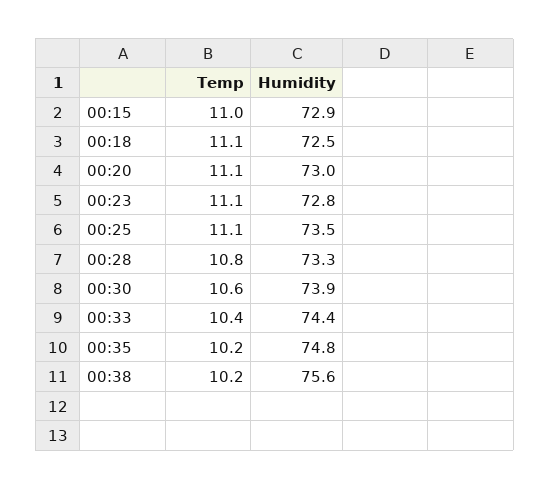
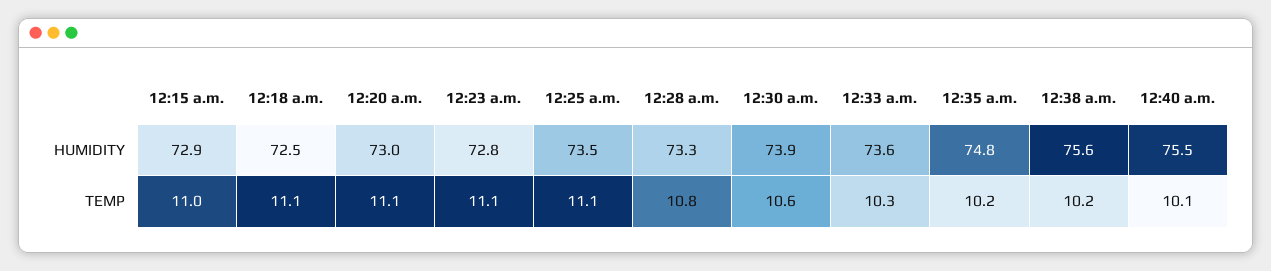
Temp, 00:33: 10.4 -> 10.3
Humidity, 00:33: 74.4 -> 73.6
Humidity, 12:40 a.m.: none -> 75.5
Temp, 12:40 a.m.: none -> 10.1

